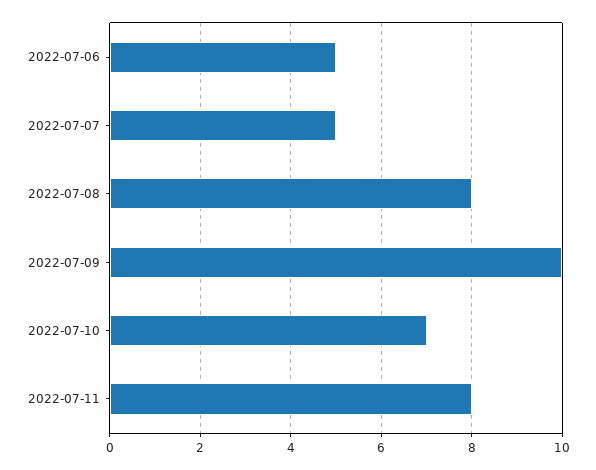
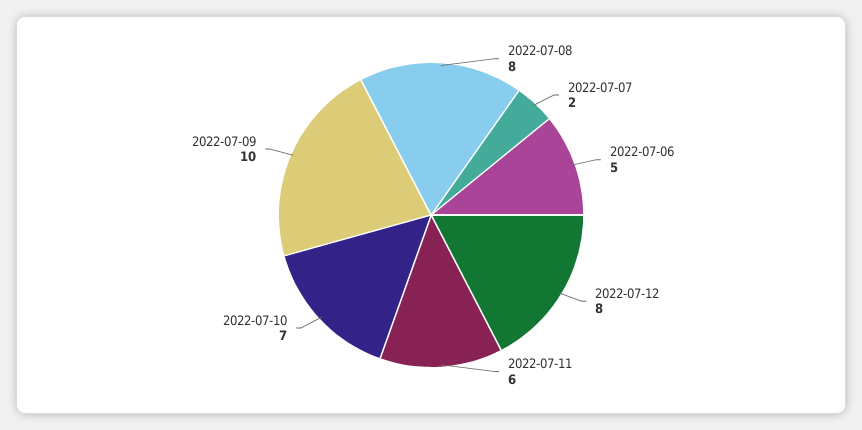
2022-07-07: 5 -> 2
2022-07-11: 8 -> 6
2022-07-12: none -> 8

